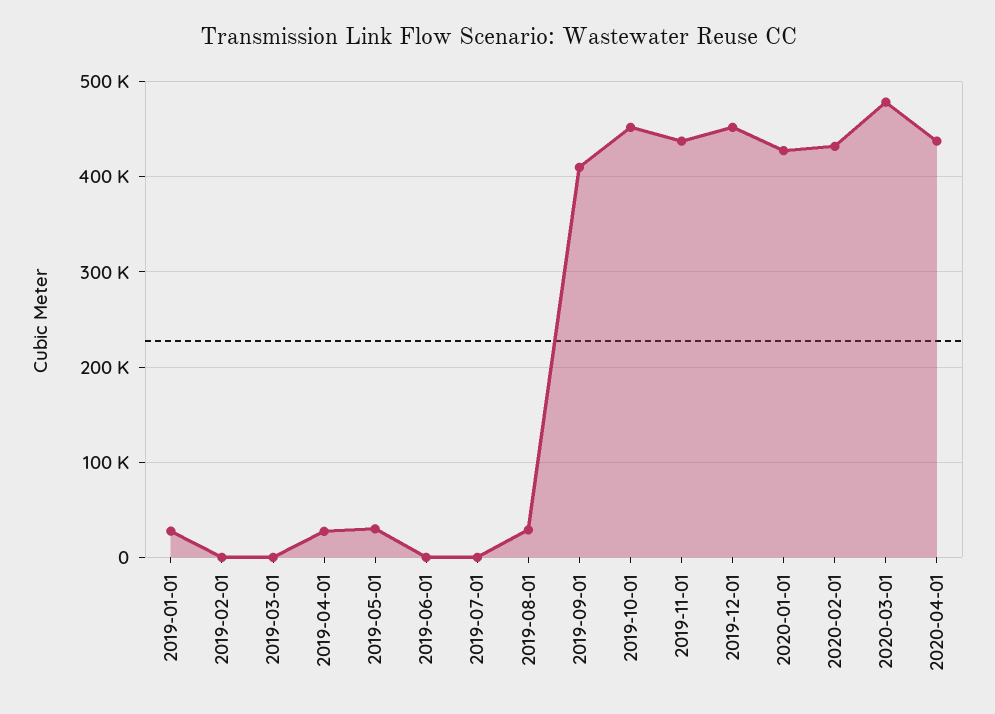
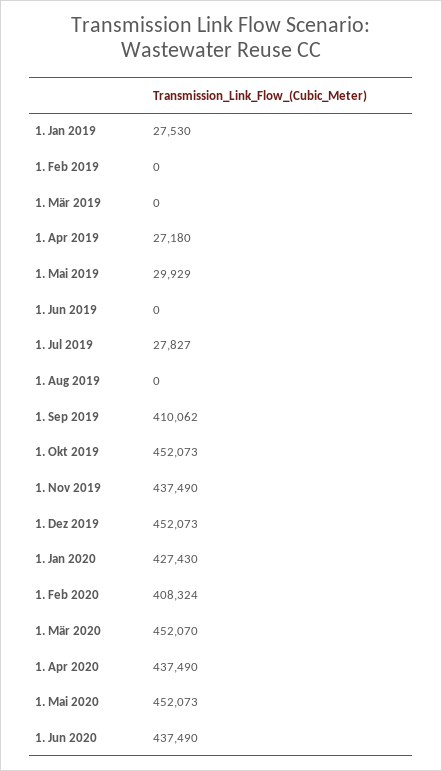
2019-07-01: 0 -> 27827
2019-08-01: 30000 -> 0
2020-02-01: 430000 -> 408324
2020-03-01: 480000 -> 452070
1. Mai 2020: none -> 452073
1. Jun 2020: none -> 437490

